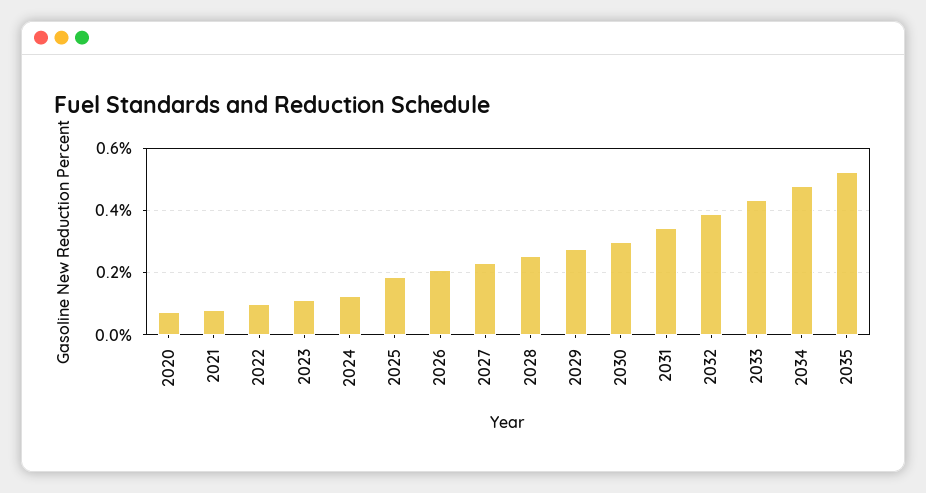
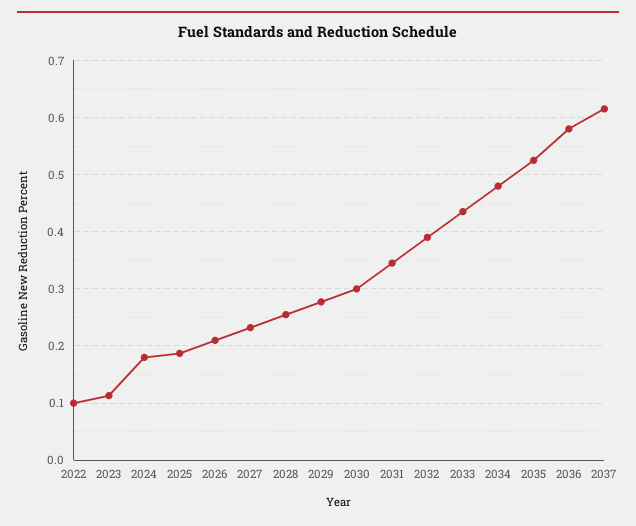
2020: 0.08 -> none
2021: 0.08 -> none
2024: 0.12 -> 0.18
2036: none -> 0.58
2037: none -> 0.62

